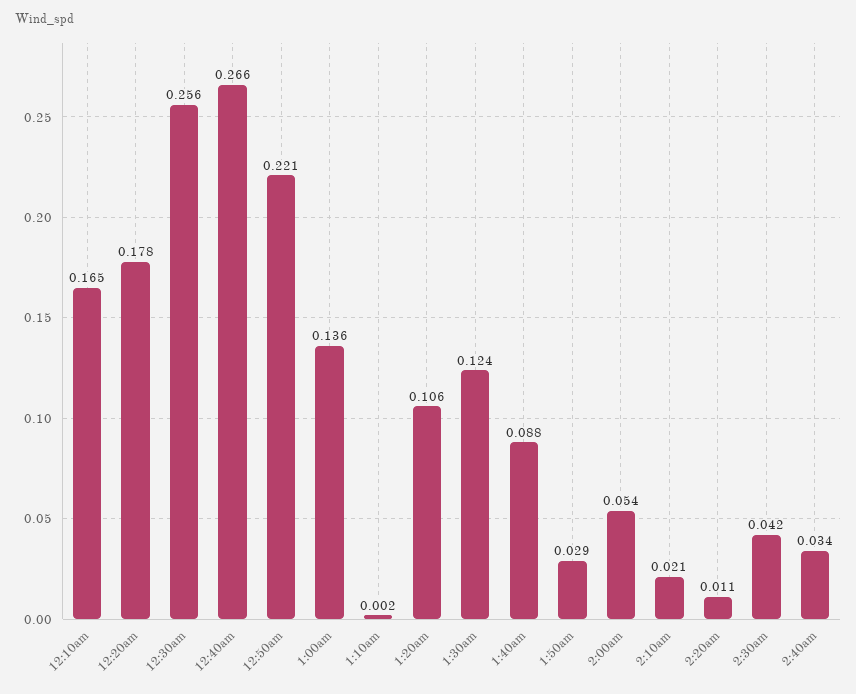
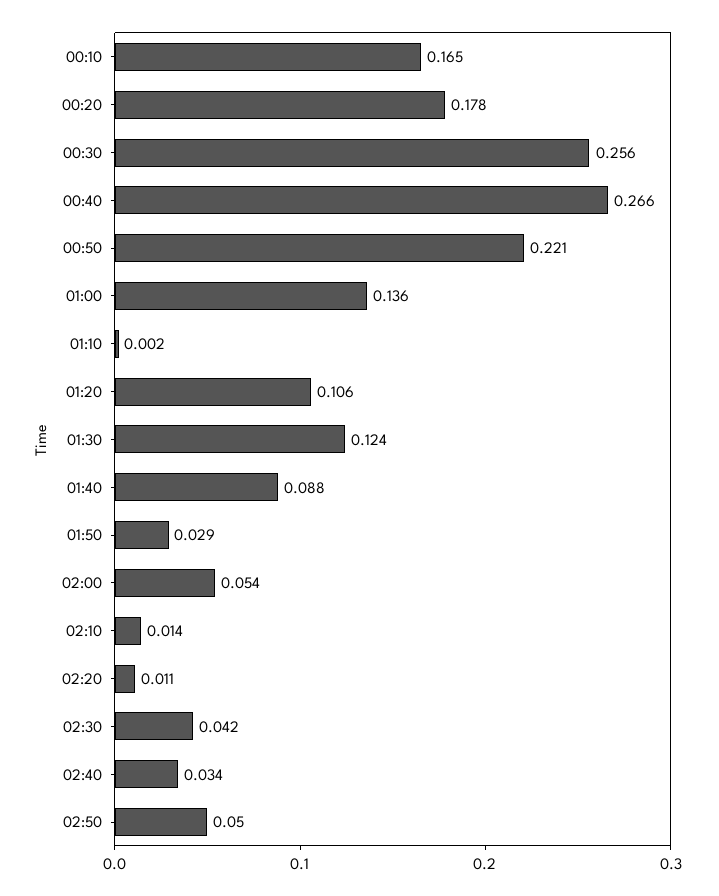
2:10am: 0.021 -> 0.014
02:50: none -> 0.05

